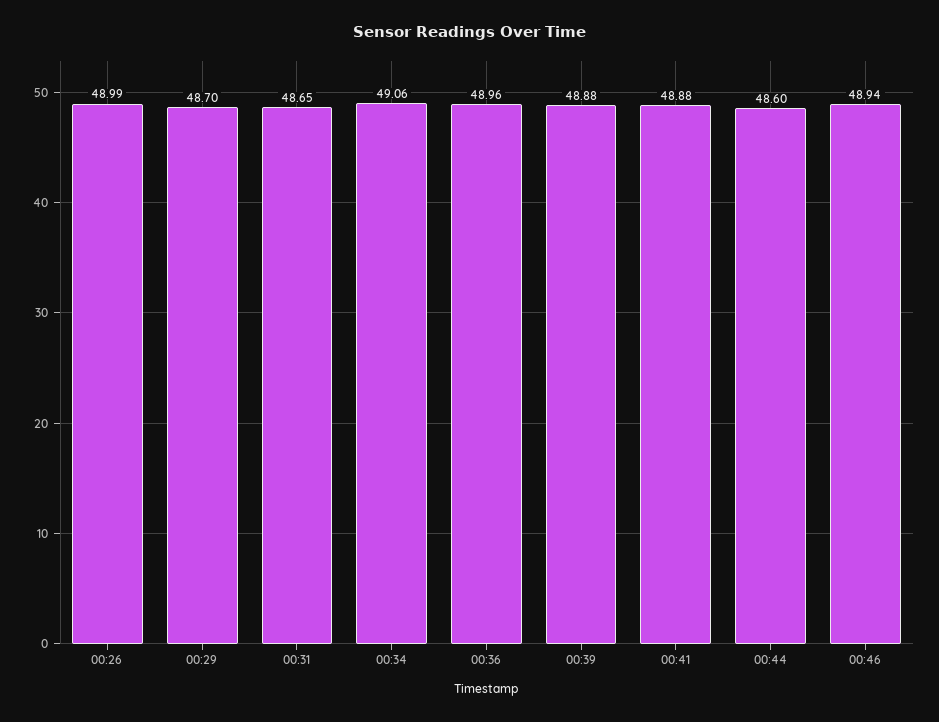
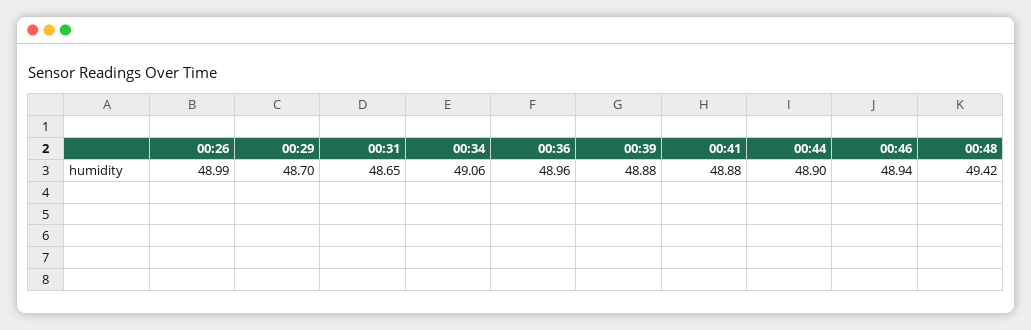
00:44: 48.6 -> 48.9
00:48: none -> 49.42

